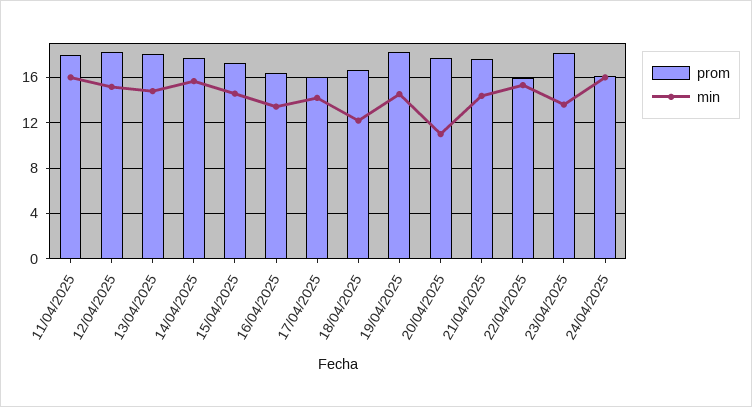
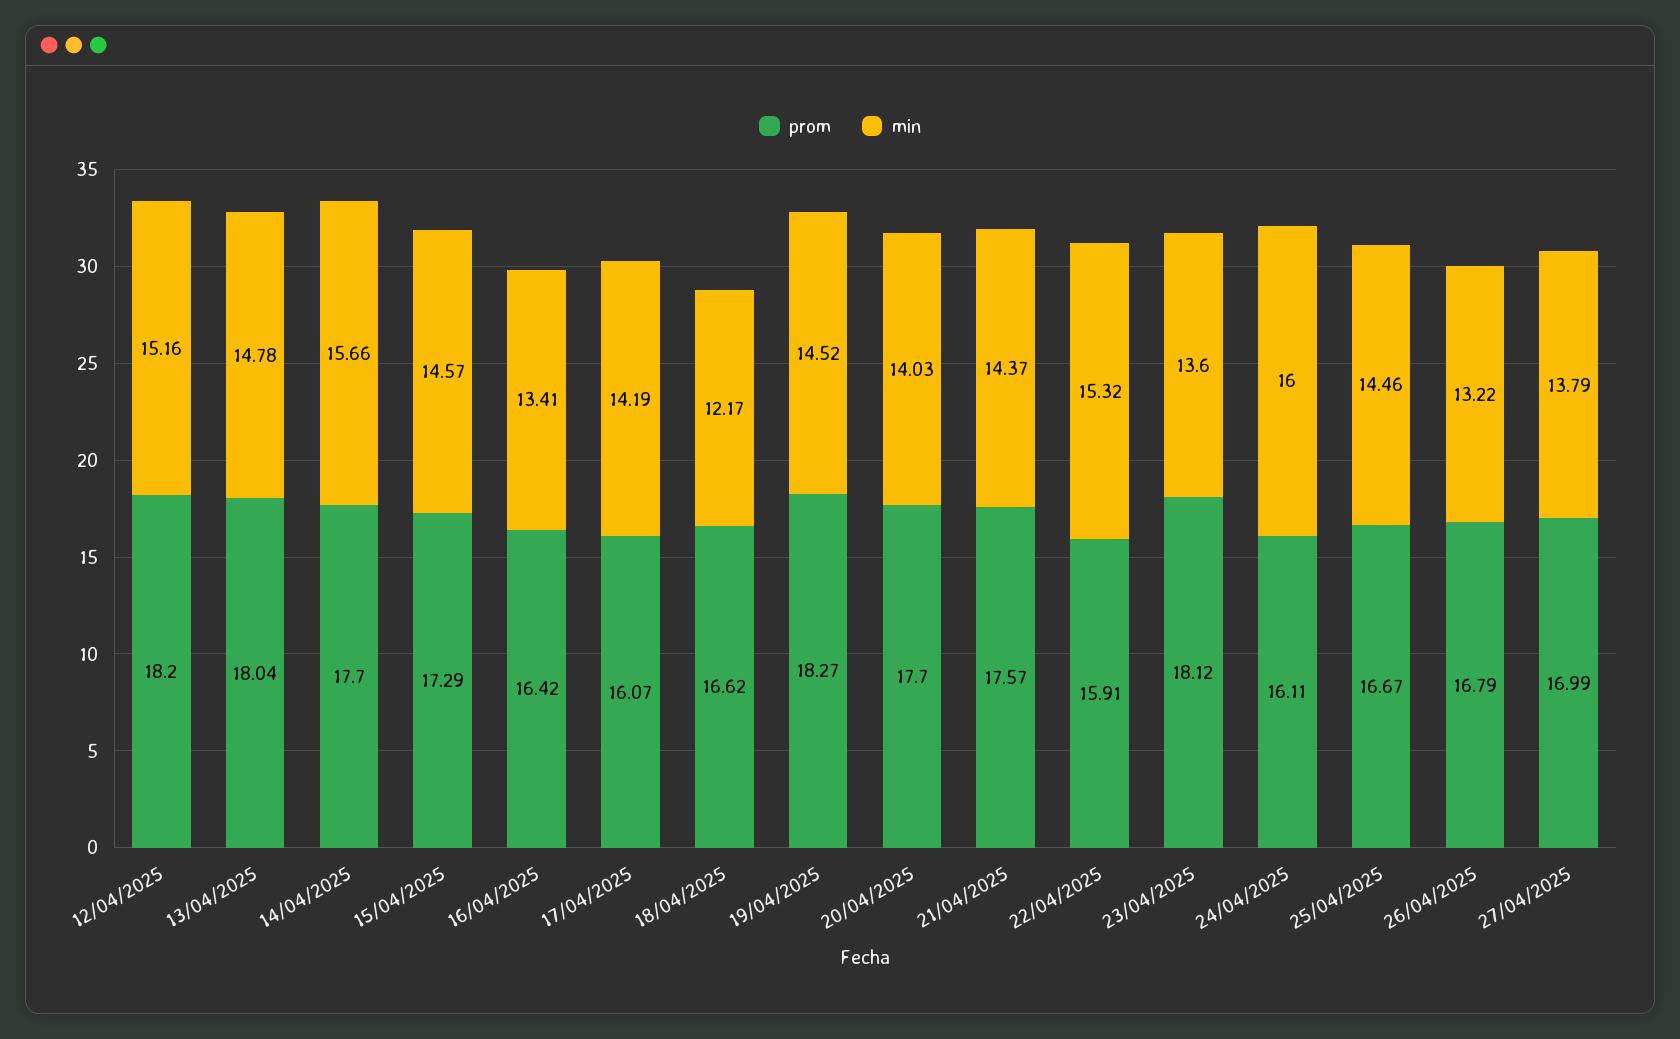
prom, 11/04/2025: 18 -> none
min, 11/04/2025: 16 -> none
min, 20/04/2025: 11 -> 14.03
prom, 25/04/2025: none -> 16.67
min, 25/04/2025: none -> 14.46
prom, 26/04/2025: none -> 16.79
min, 26/04/2025: none -> 13.22
prom, 27/04/2025: none -> 16.99
min, 27/04/2025: none -> 13.79

